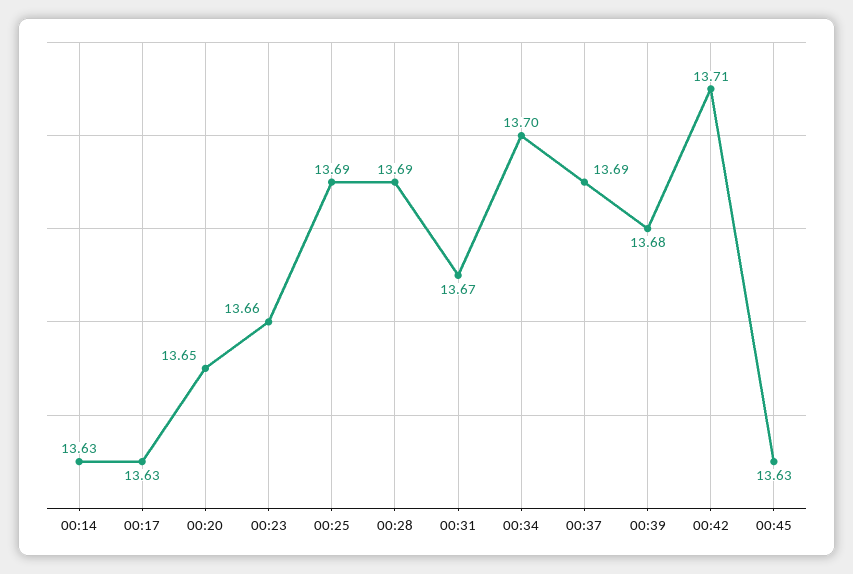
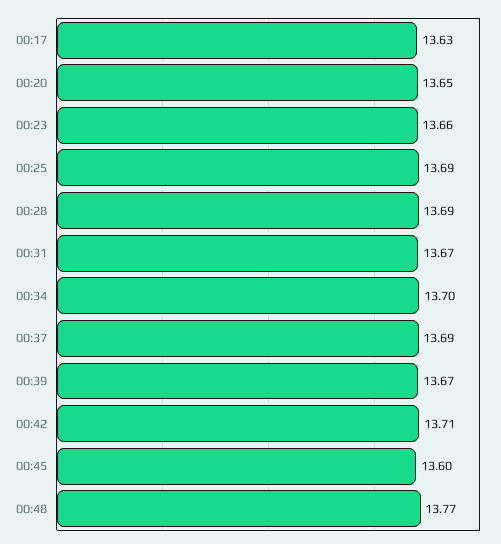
00:14: 13.63 -> none
00:39: 13.68 -> 13.67
00:45: 13.63 -> 13.6
00:48: none -> 13.77

